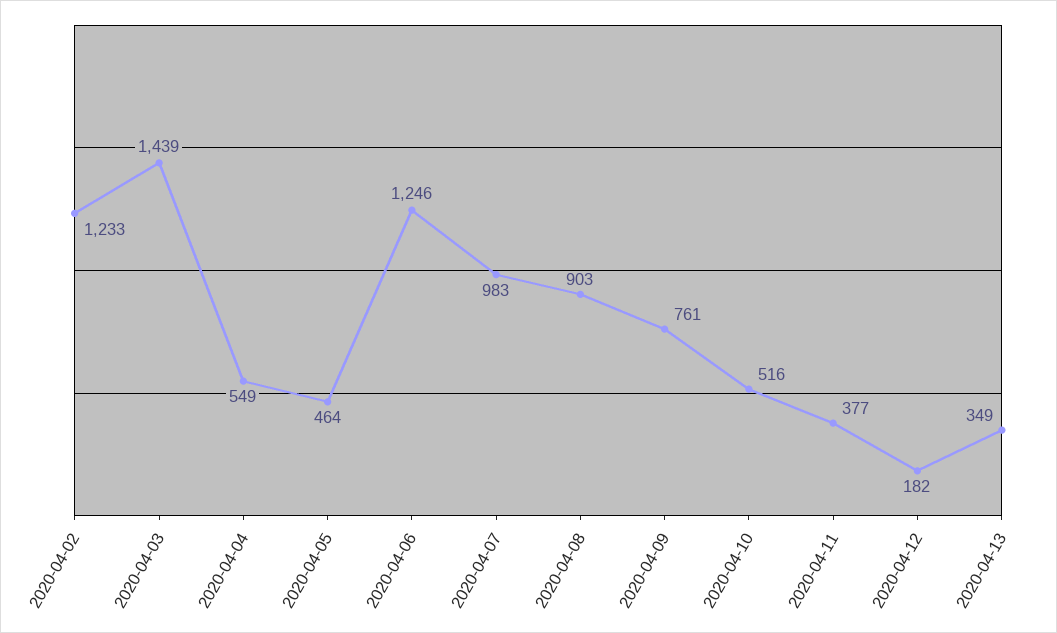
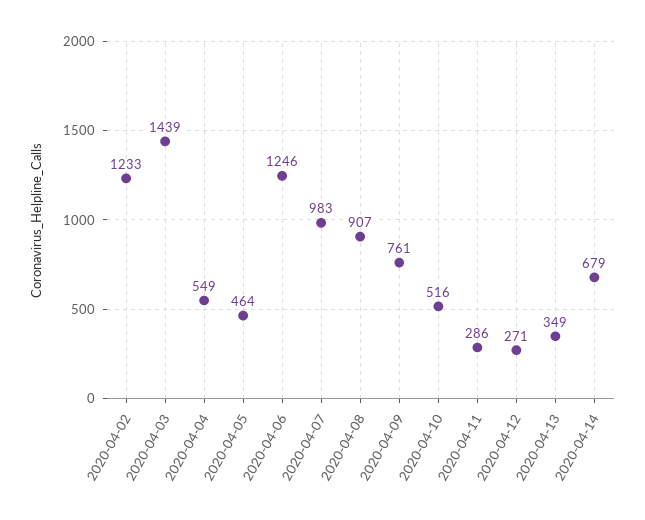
2020-04-08: 903 -> 907
2020-04-11: 377 -> 286
2020-04-12: 182 -> 271
2020-04-14: none -> 679

